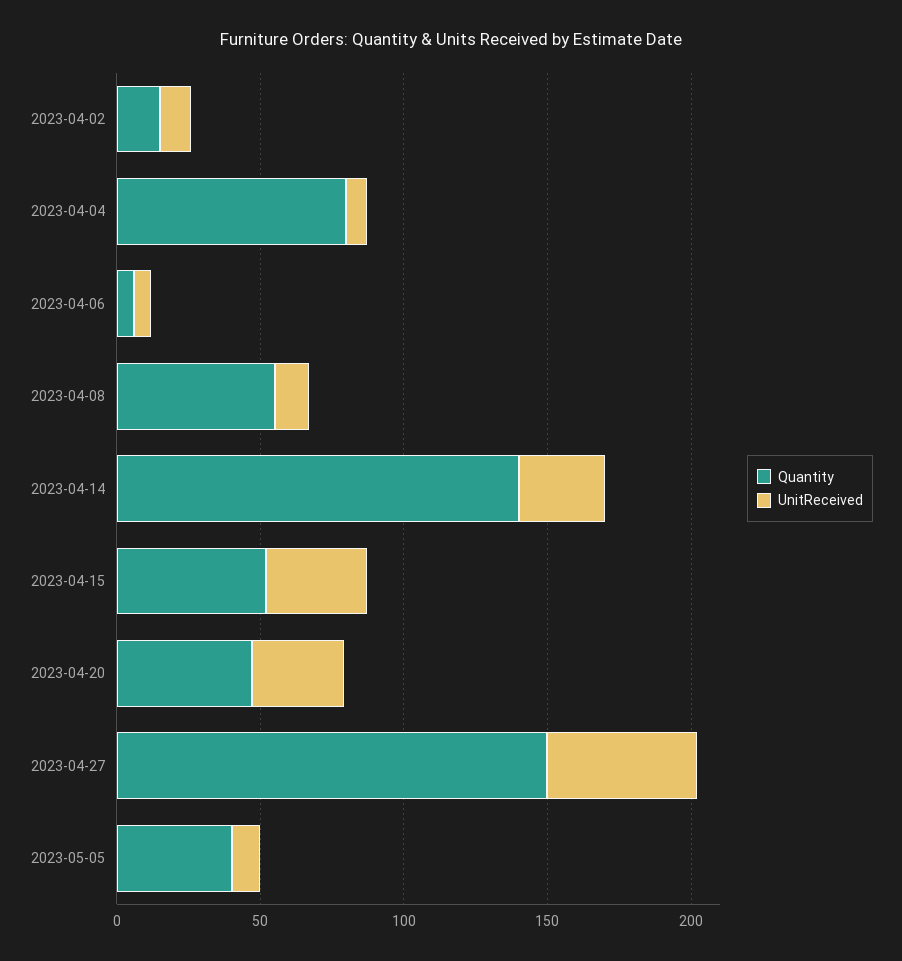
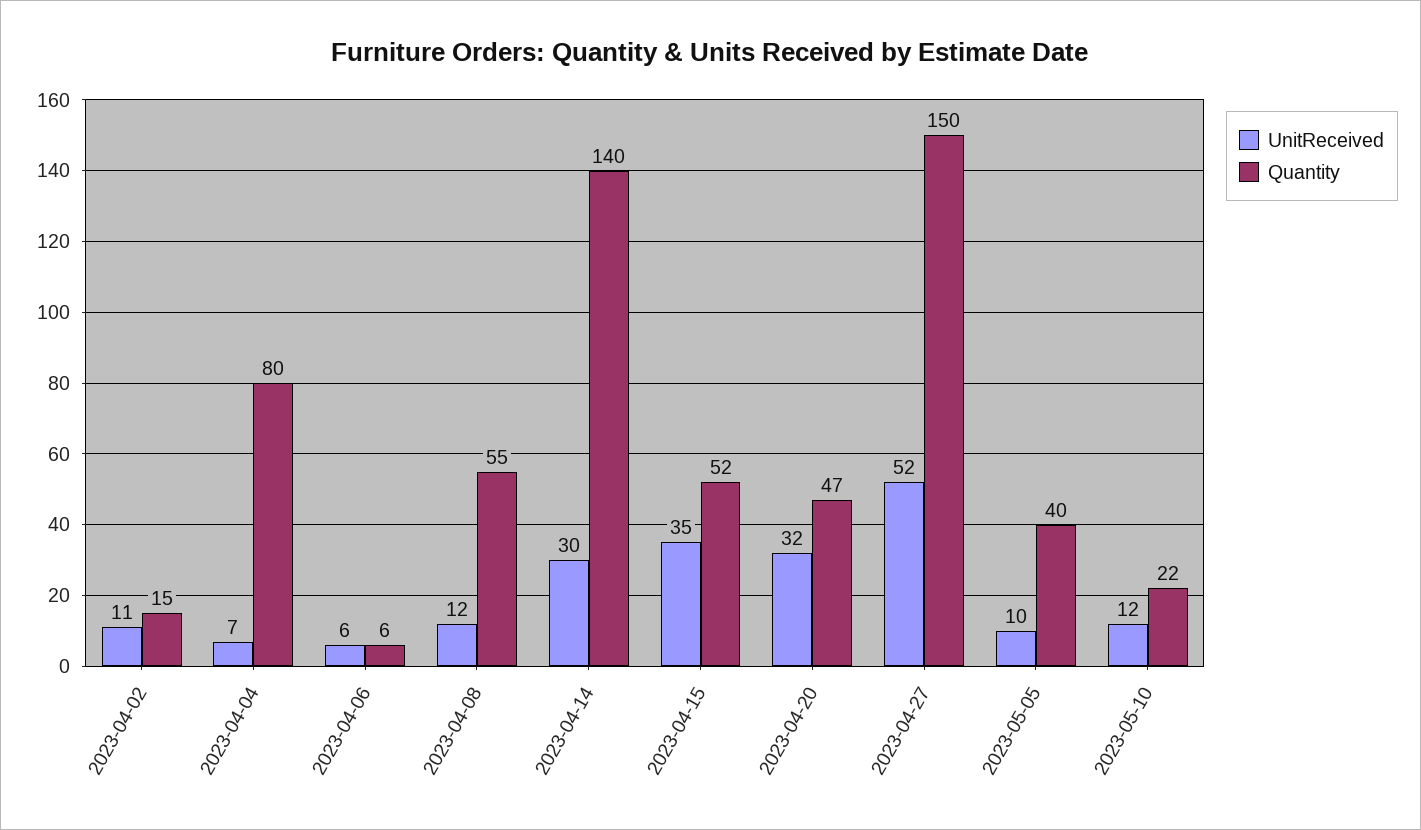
UnitReceived, 2023-05-10: none -> 12
Quantity, 2023-05-10: none -> 22

